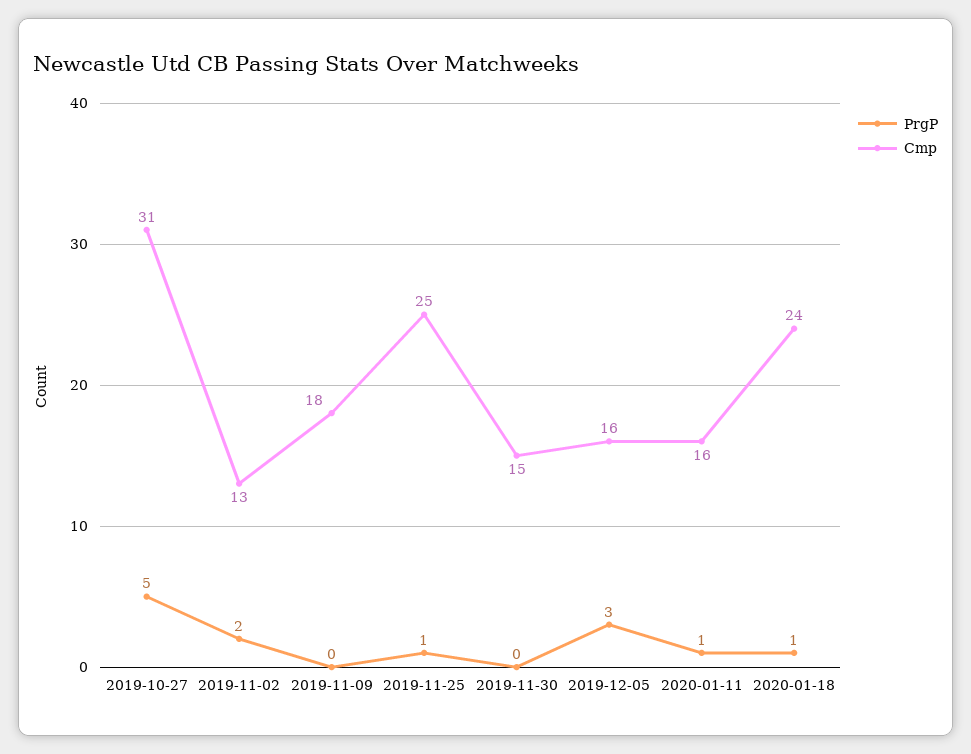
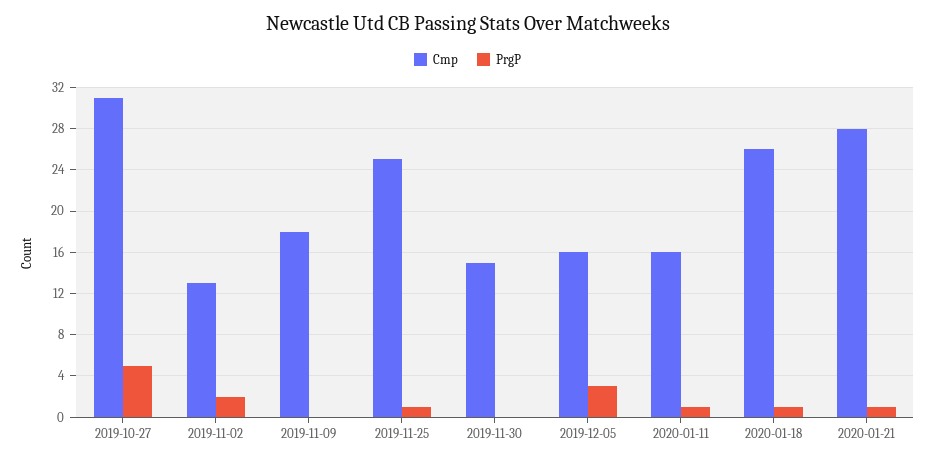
Cmp, 2020-01-18: 24 -> 26
Cmp, 2020-01-21: none -> 28
PrgP, 2020-01-21: none -> 1

